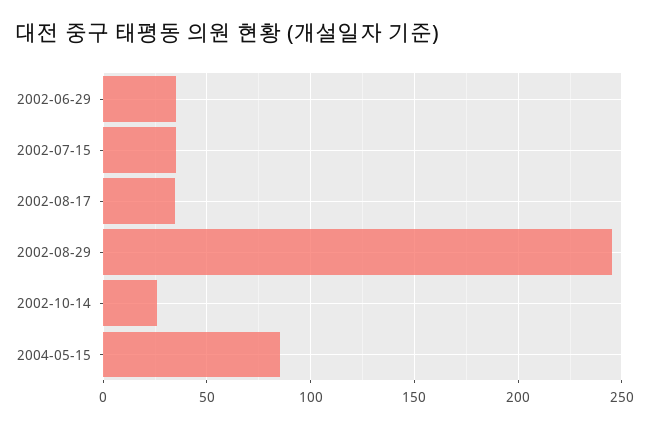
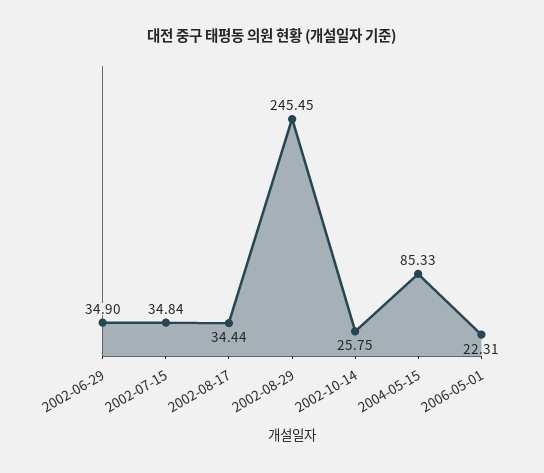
2006-05-01: none -> 22.31

